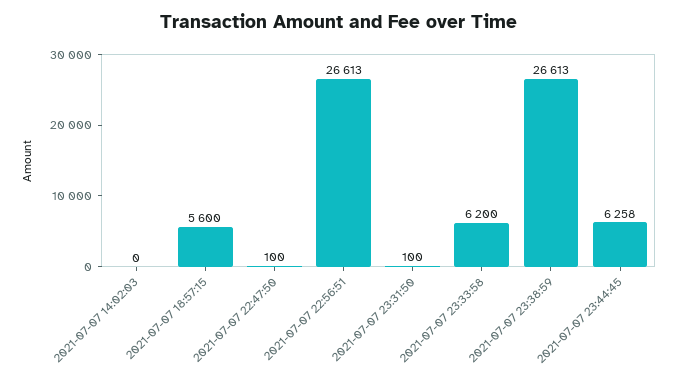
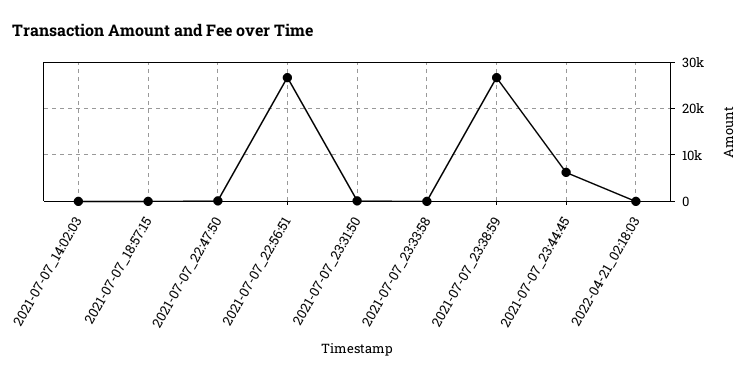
2021-07-07 18:57:15: 5600 -> 0
2021-07-07 23:33:58: 6200 -> 0
2022-04-21_02:18:03: none -> 0

